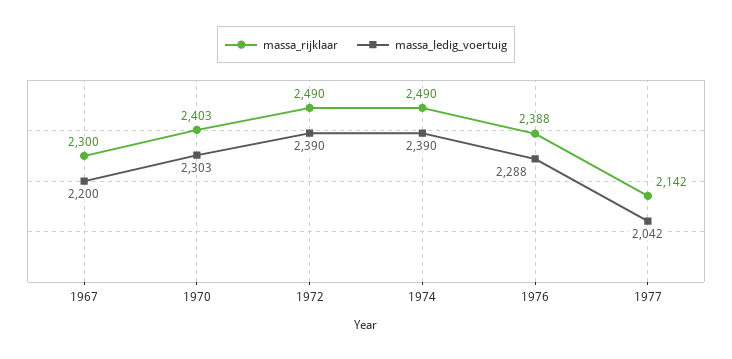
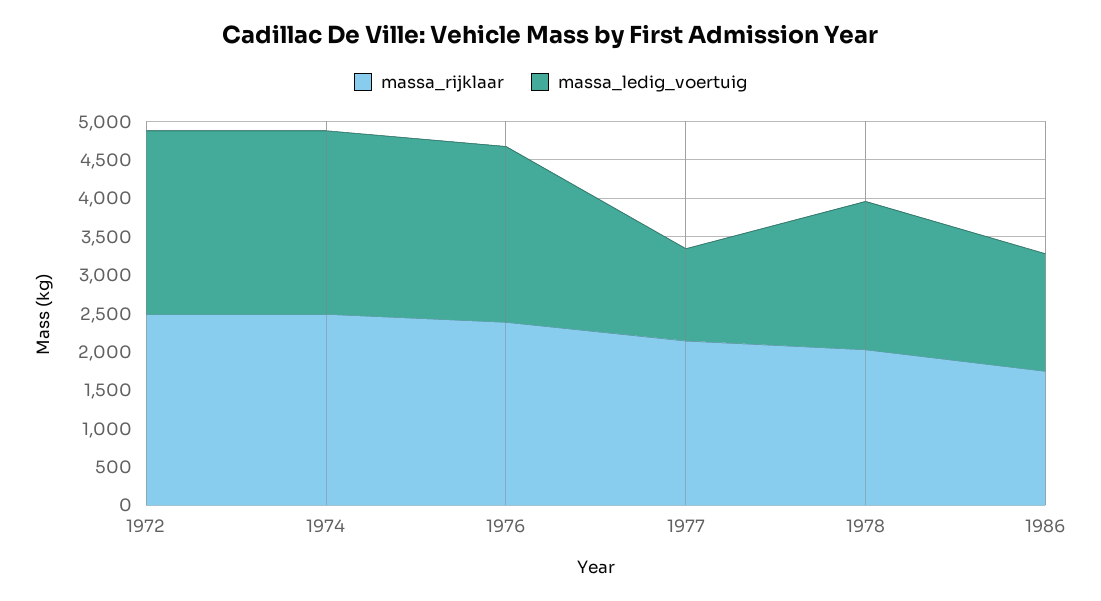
massa_rijklaar, 1967: 2300 -> none
massa_ledig_voertuig, 1967: 2200 -> none
massa_rijklaar, 1970: 2403 -> none
massa_ledig_voertuig, 1970: 2303 -> none
massa_ledig_voertuig, 1977: 2042 -> 1250
massa_rijklaar, 1978: none -> 2000
massa_ledig_voertuig, 1978: none -> 2000
massa_rijklaar, 1986: none -> 1750
massa_ledig_voertuig, 1986: none -> 1500

